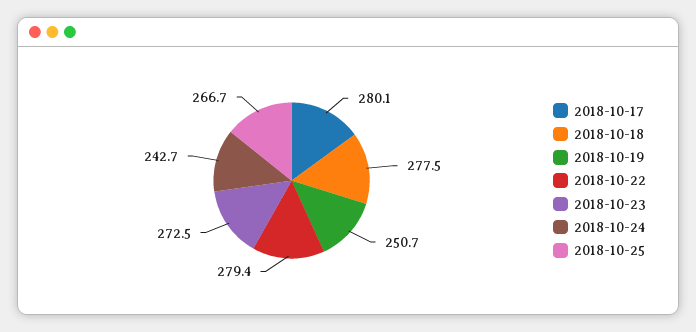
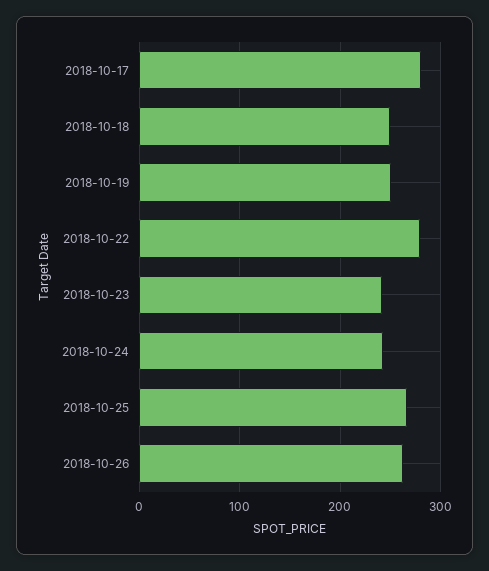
2018-10-18: 277.5 -> 250
2018-10-23: 272.5 -> 240
2018-10-26: none -> 260

